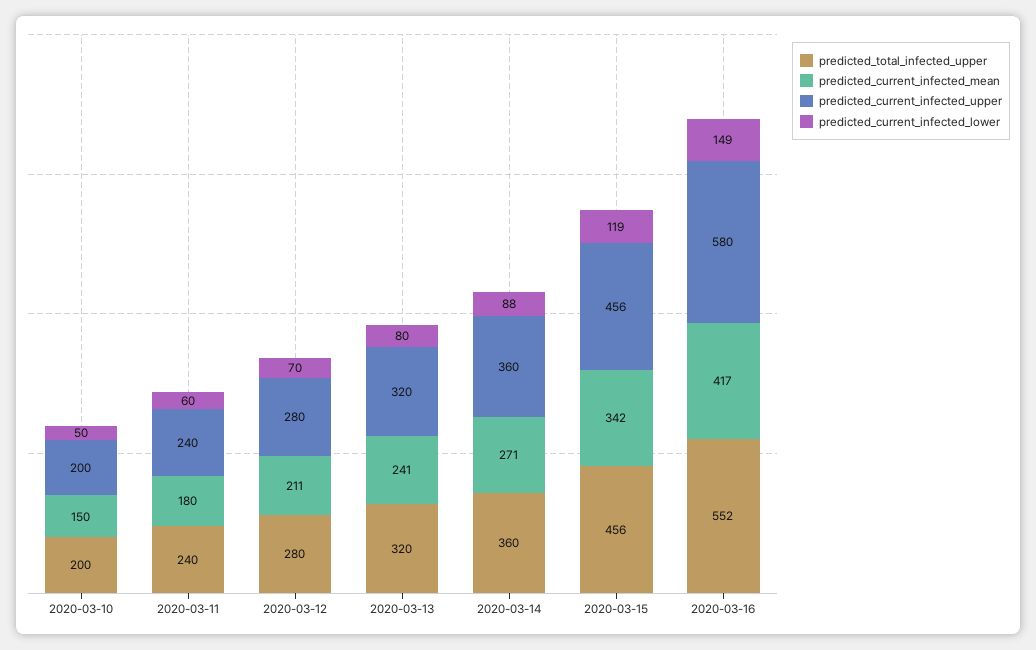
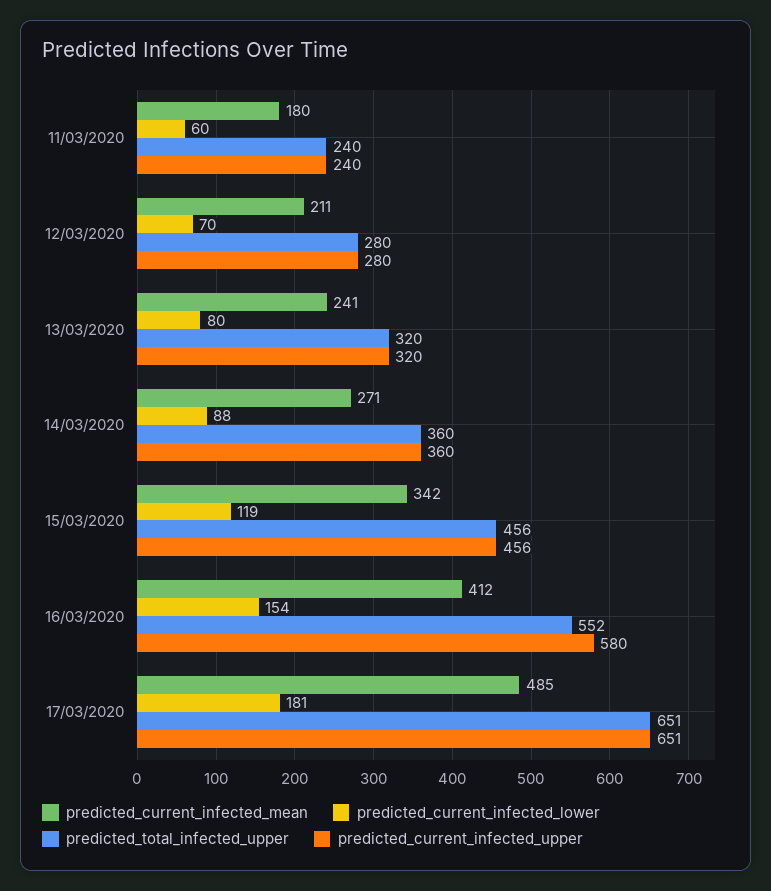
predicted_total_infected_upper, 2020-03-10: 200 -> none
predicted_current_infected_mean, 2020-03-10: 150 -> none
predicted_current_infected_upper, 2020-03-10: 200 -> none
predicted_current_infected_lower, 2020-03-10: 50 -> none
predicted_current_infected_mean, 2020-03-16: 417 -> 412
predicted_current_infected_lower, 2020-03-16: 149 -> 154
predicted_current_infected_mean, 17/03/2020: none -> 485
predicted_current_infected_lower, 17/03/2020: none -> 181
predicted_total_infected_upper, 17/03/2020: none -> 651
predicted_current_infected_upper, 17/03/2020: none -> 651

